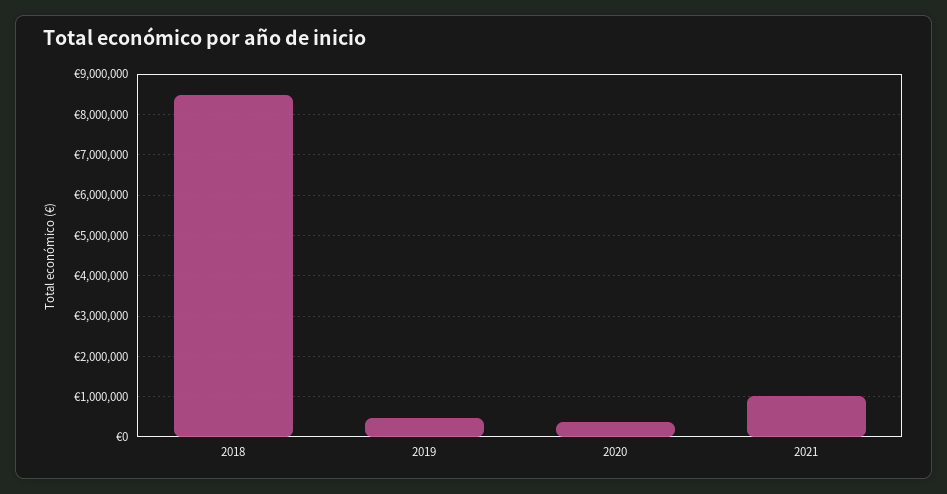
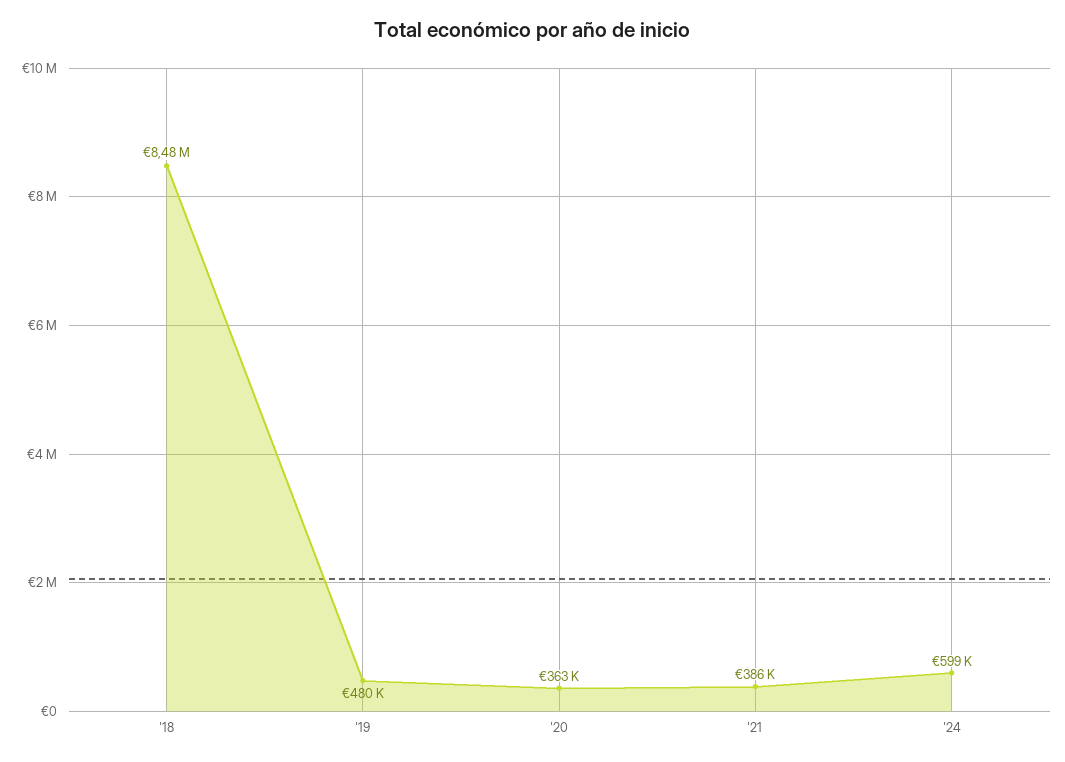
2021: 1000000 -> 386000
'24: none -> 599000

